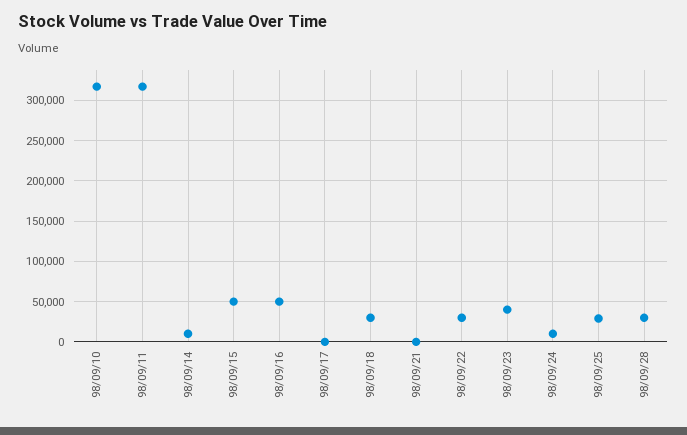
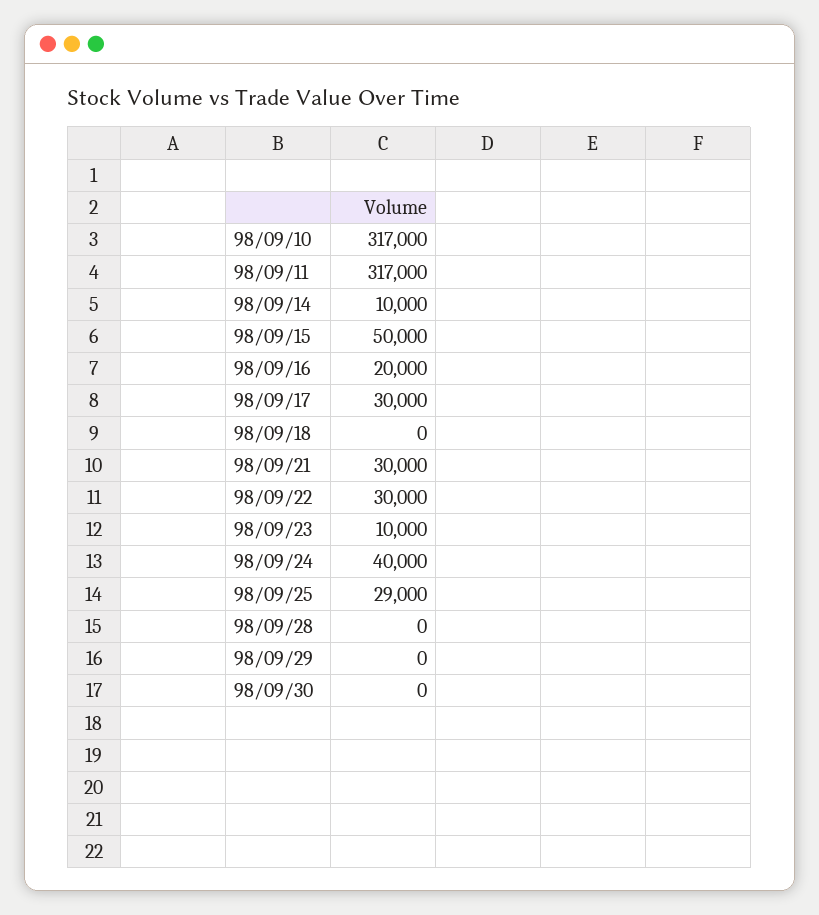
98/09/16: 50000 -> 20000
98/09/17: 0 -> 30000
98/09/18: 30000 -> 0
98/09/21: 0 -> 30000
98/09/23: 40000 -> 10000
98/09/24: 10000 -> 40000
98/09/28: 30000 -> 0
98/09/29: none -> 0
98/09/30: none -> 0

